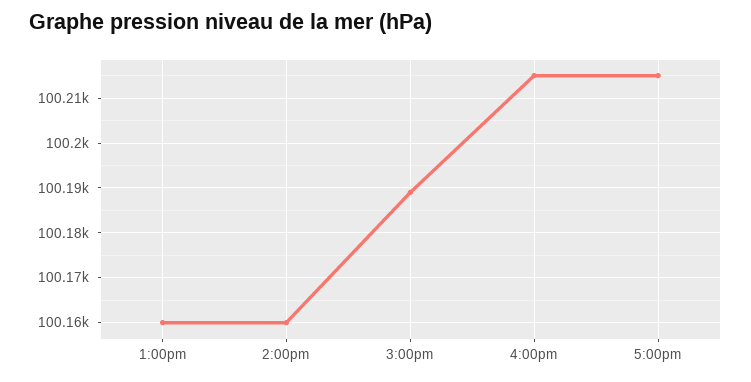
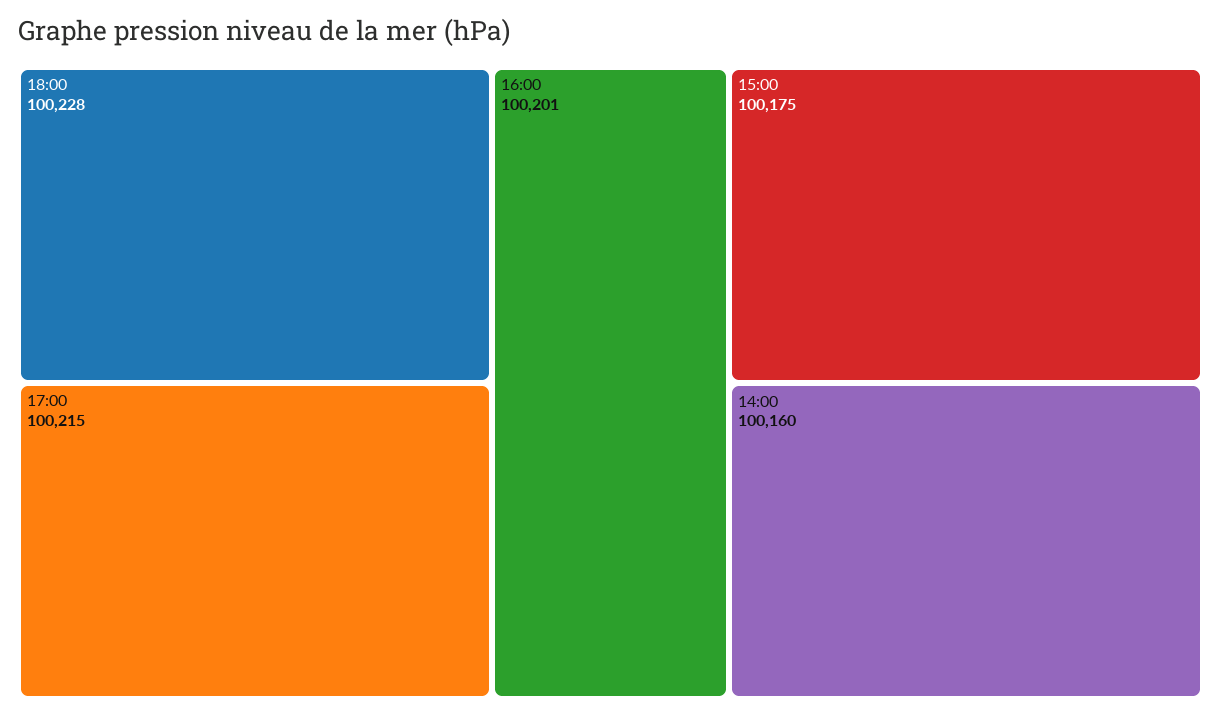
1:00pm: 100160 -> none
3:00pm: 100190 -> 100175
4:00pm: 100215 -> 100201
18:00: none -> 100228

